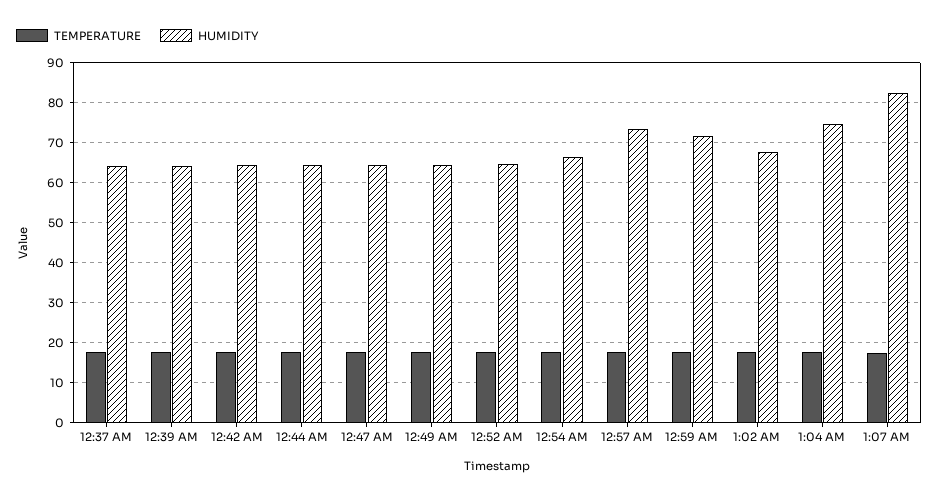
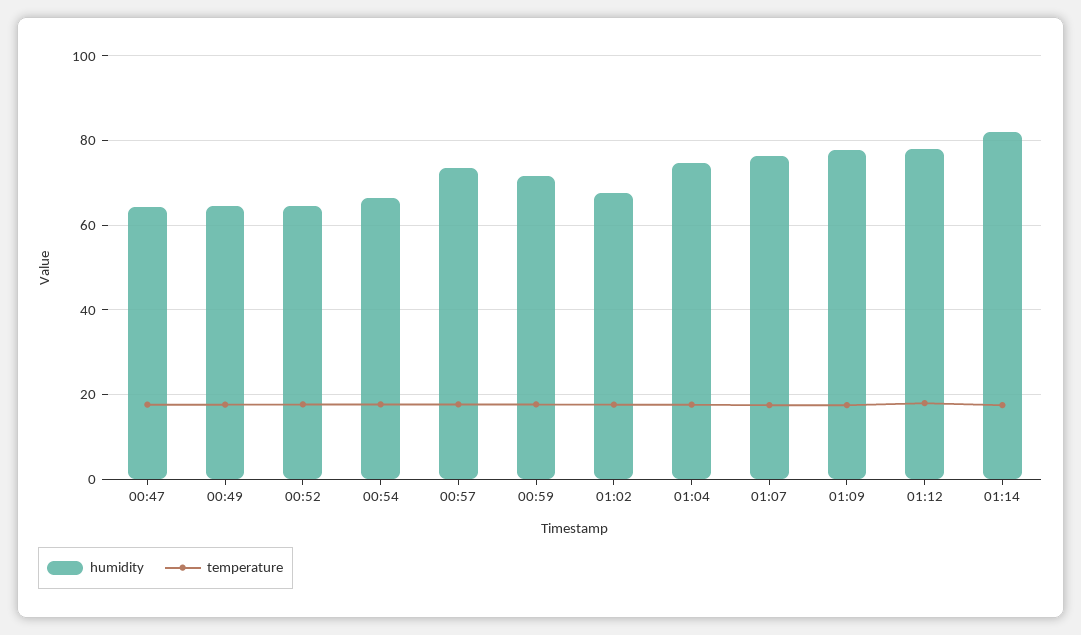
TEMPERATURE, 12:37 AM: 18 -> none
HUMIDITY, 12:37 AM: 64 -> none
TEMPERATURE, 12:39 AM: 18 -> none
HUMIDITY, 12:39 AM: 64 -> none
TEMPERATURE, 12:42 AM: 18 -> none
HUMIDITY, 12:42 AM: 64 -> none
TEMPERATURE, 12:44 AM: 18 -> none
HUMIDITY, 12:44 AM: 64 -> none
HUMIDITY, 1:07 AM: 82 -> 76
HUMIDITY, 01:09: none -> 78
TEMPERATURE, 01:09: none -> 18
HUMIDITY, 01:12: none -> 78
TEMPERATURE, 01:12: none -> 18
HUMIDITY, 01:14: none -> 82
TEMPERATURE, 01:14: none -> 18

